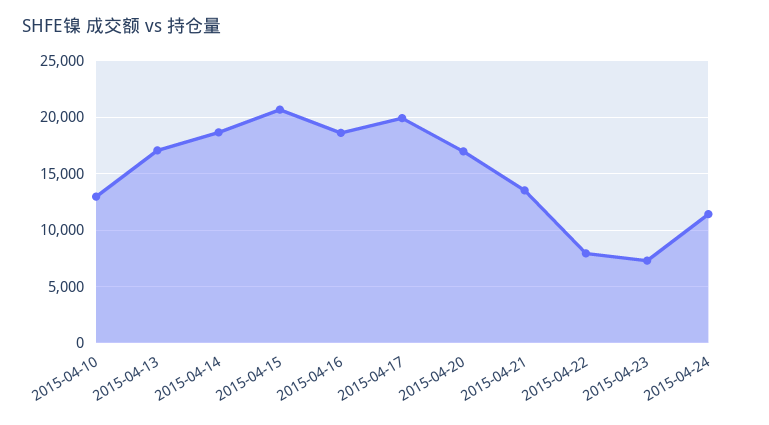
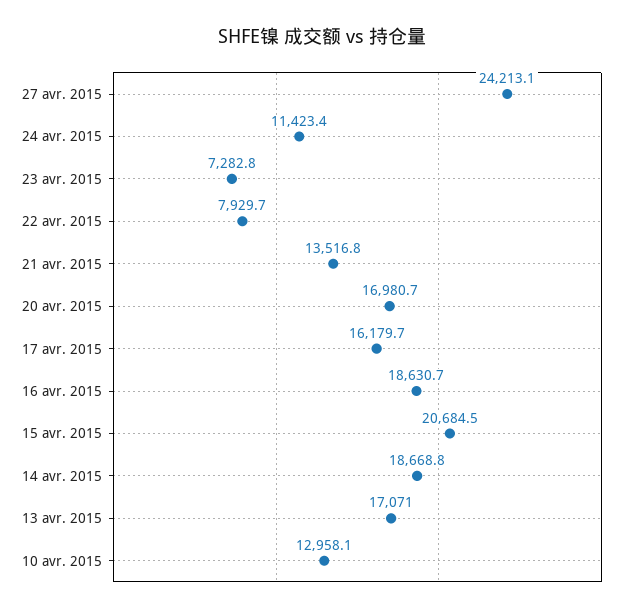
2015-04-17: 20000 -> 16179.7
27 avr. 2015: none -> 24213.1

